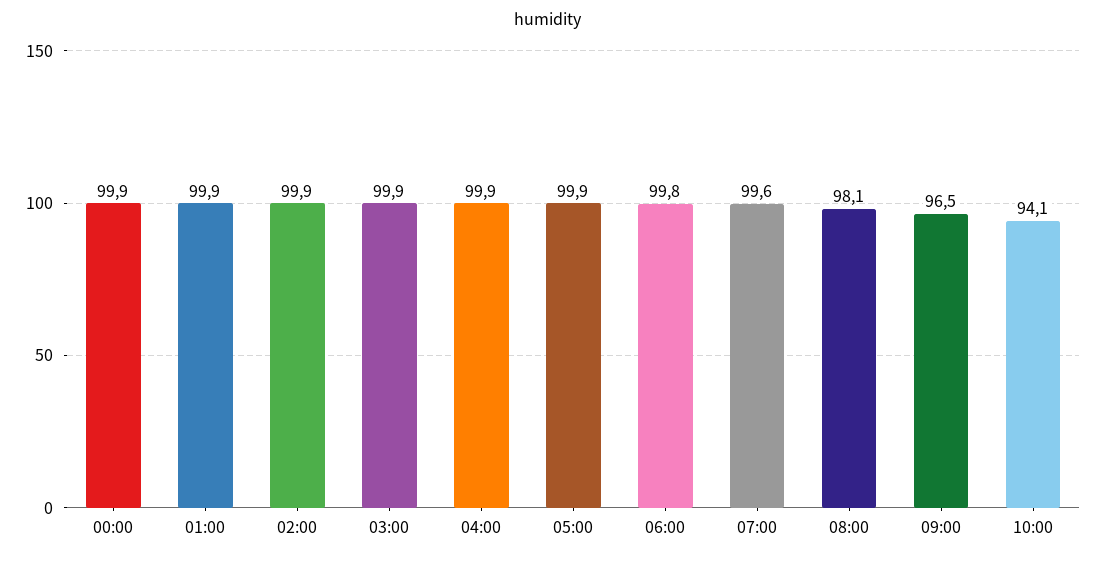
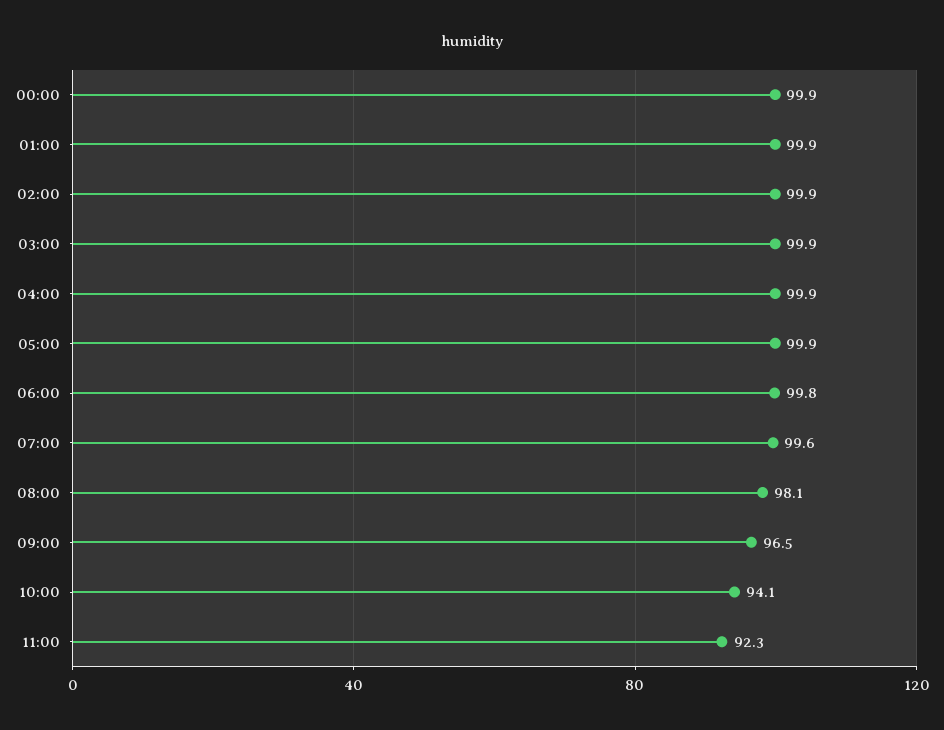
11:00: none -> 92.3

